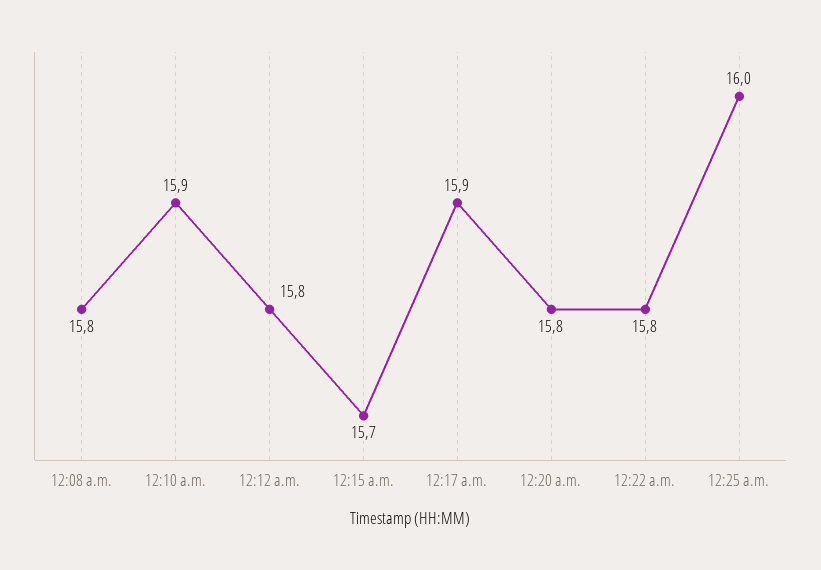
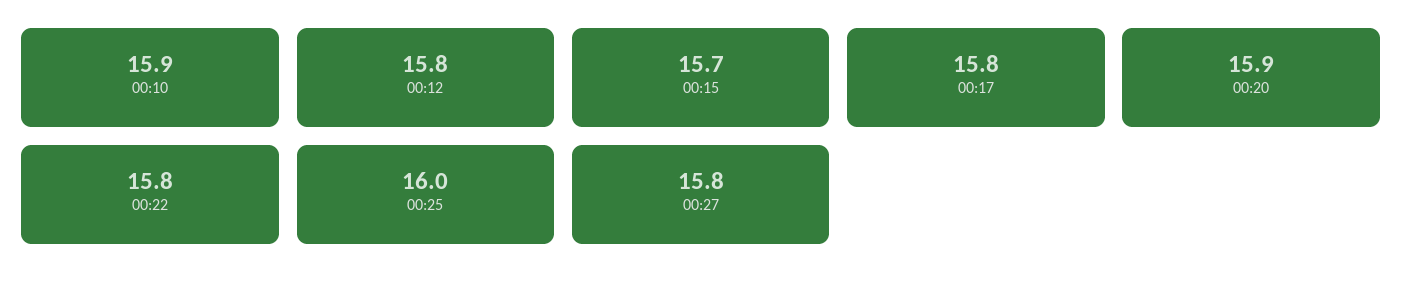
12:08 a.m.: 15.8 -> none
12:17 a.m.: 15.9 -> 15.8
12:20 a.m.: 15.8 -> 15.9
00:27: none -> 15.8

